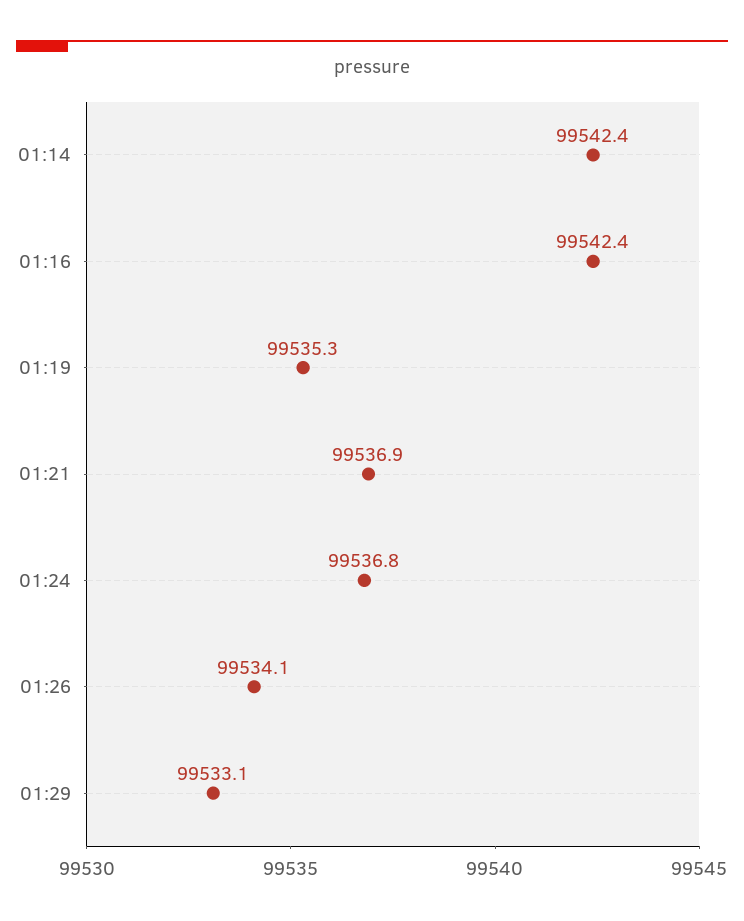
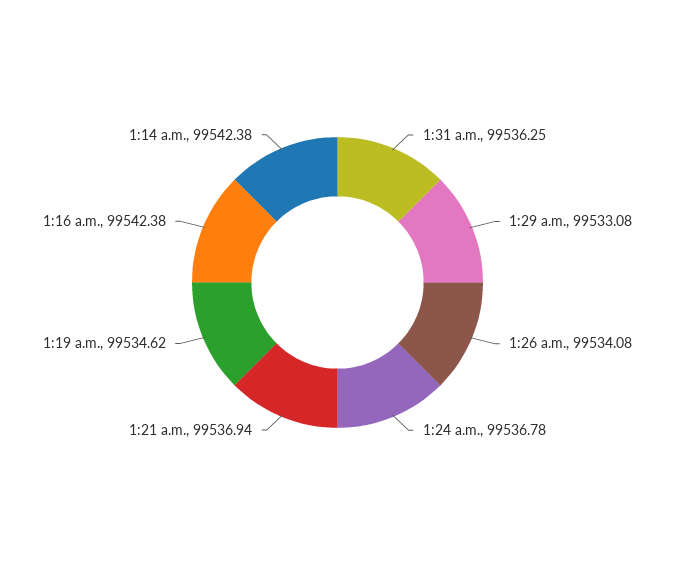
01:19: 99535.3 -> 99534.62
1:31 a.m.: none -> 99536.25

